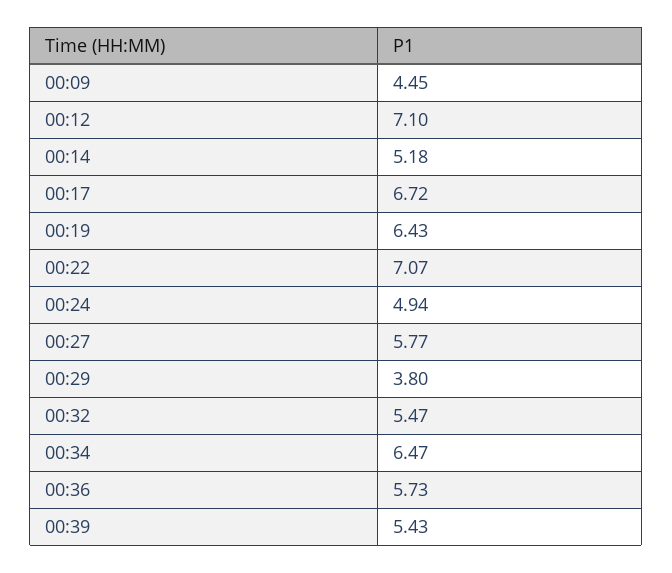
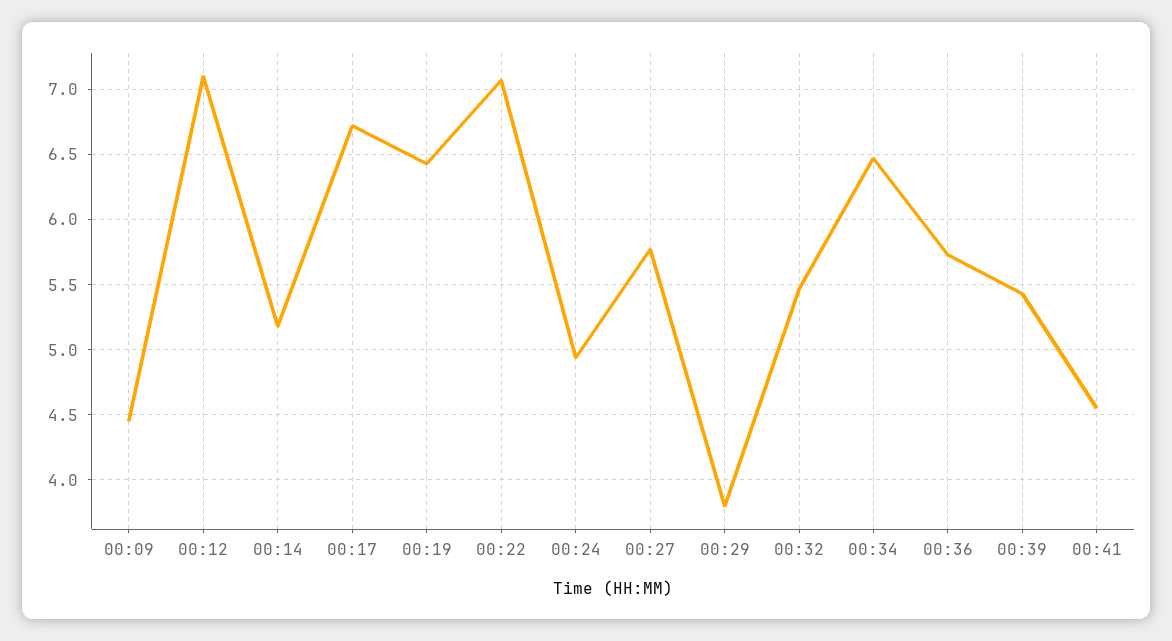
00:41: none -> 4.55

